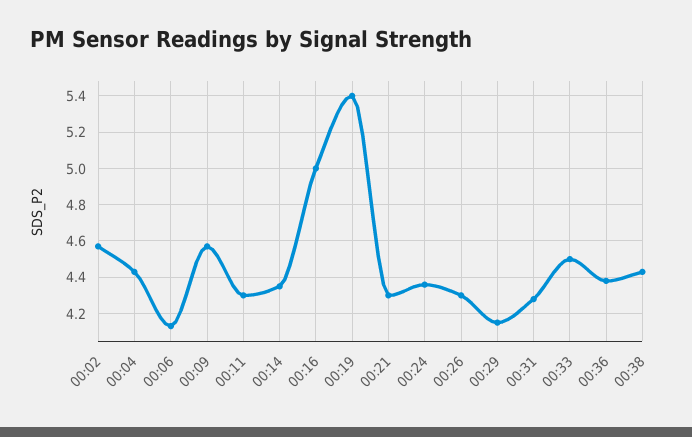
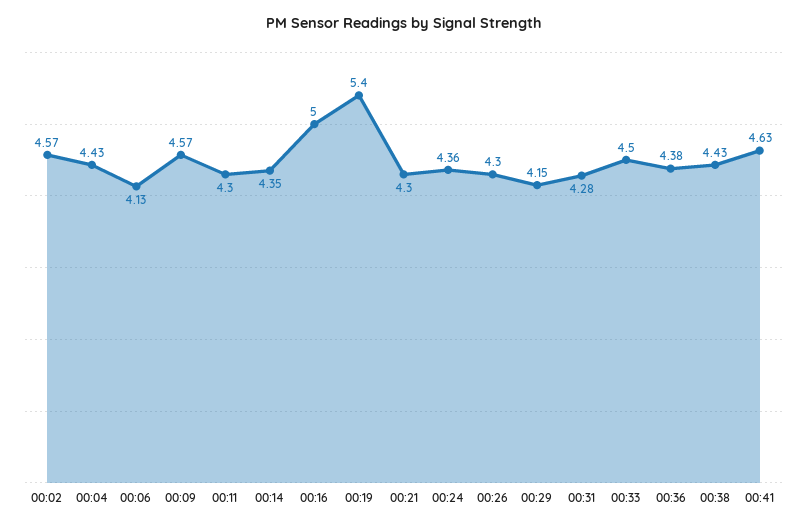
00:41: none -> 4.63

